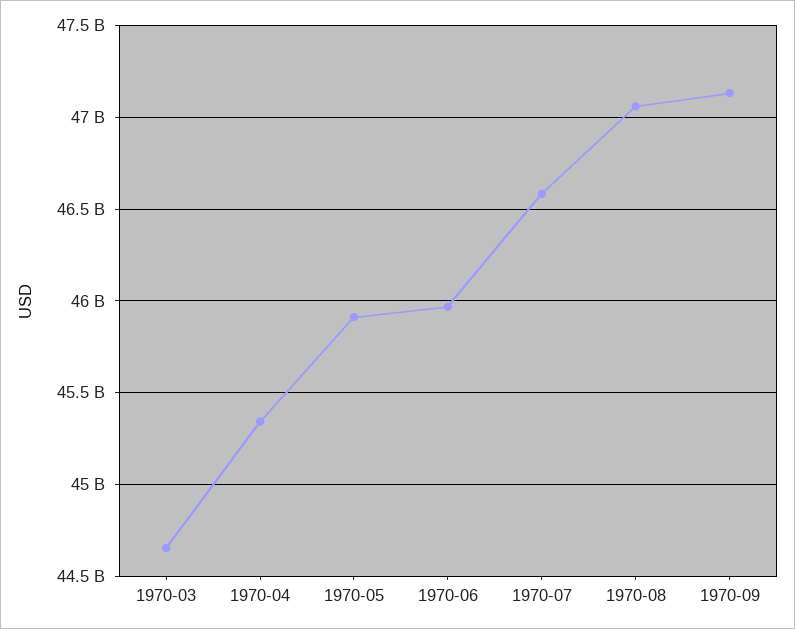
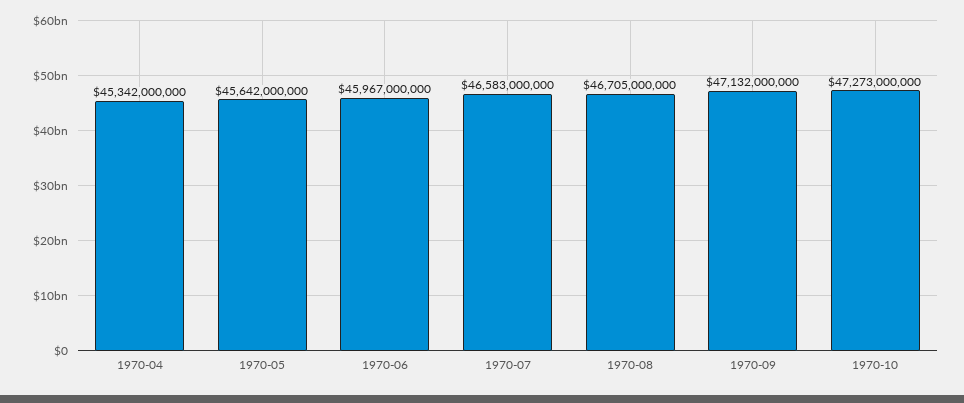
1970-03: 44650000000 -> none
1970-05: 45900000000 -> 45642000000
1970-08: 47050000000 -> 46705000000
1970-10: none -> 47273000000

